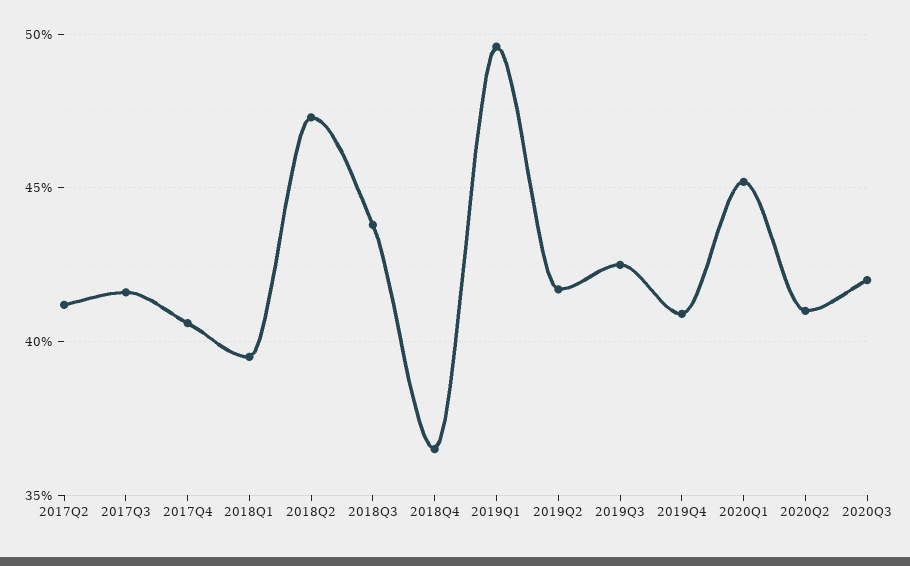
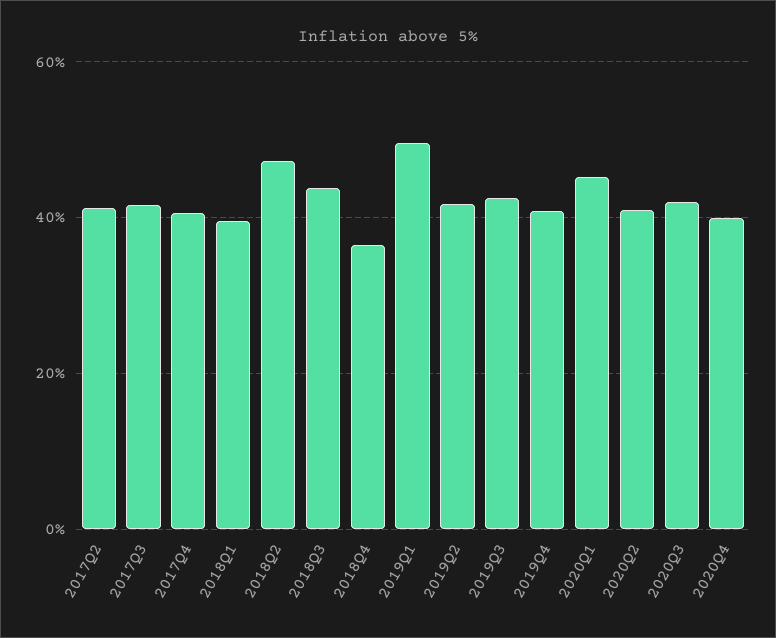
2020Q4: none -> 40

